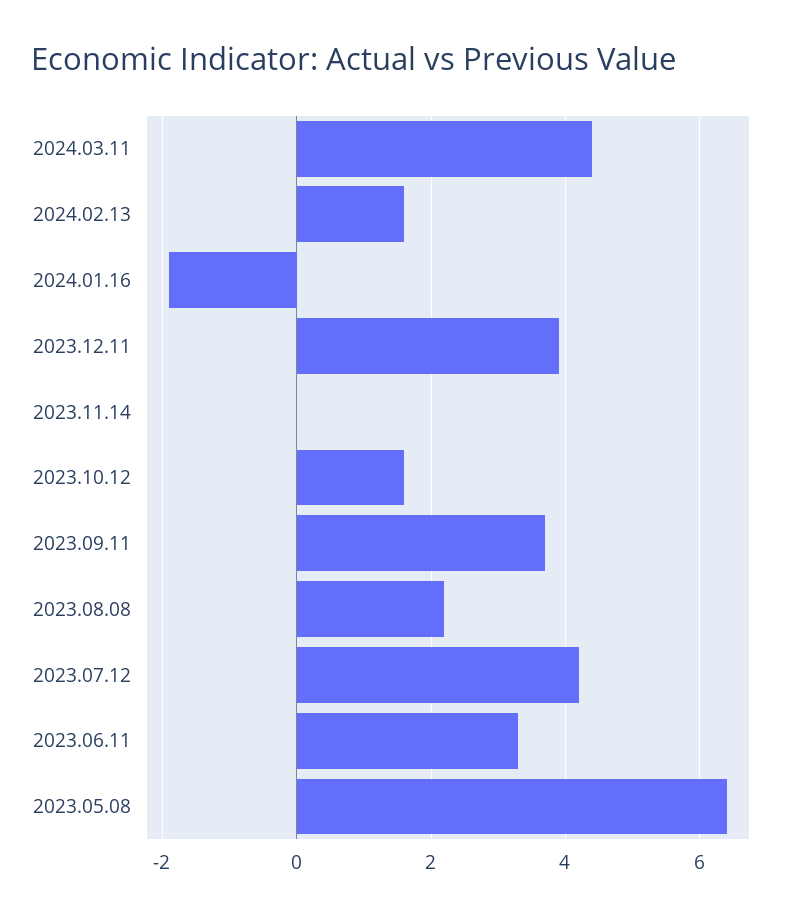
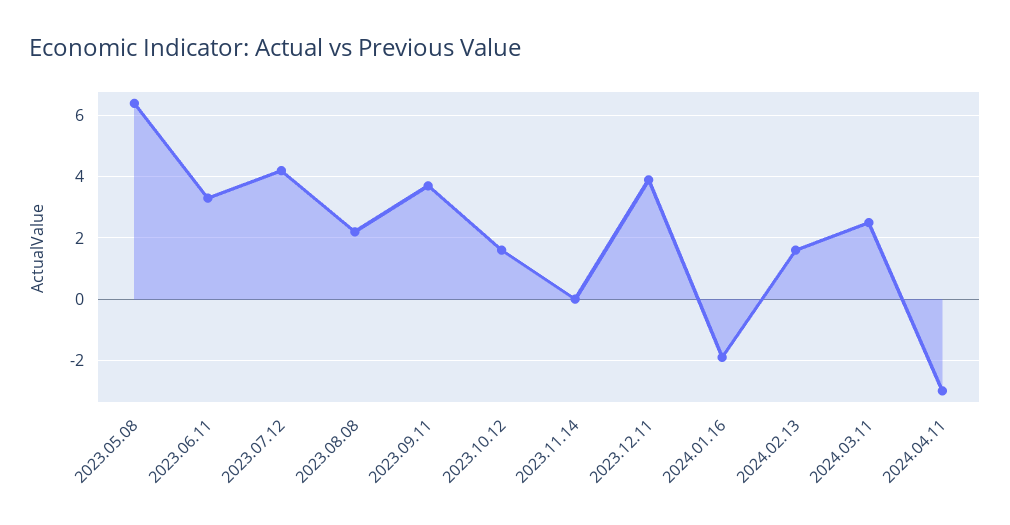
2024.03.11: 4.5 -> 2.5
2024.04.11: none -> -3

